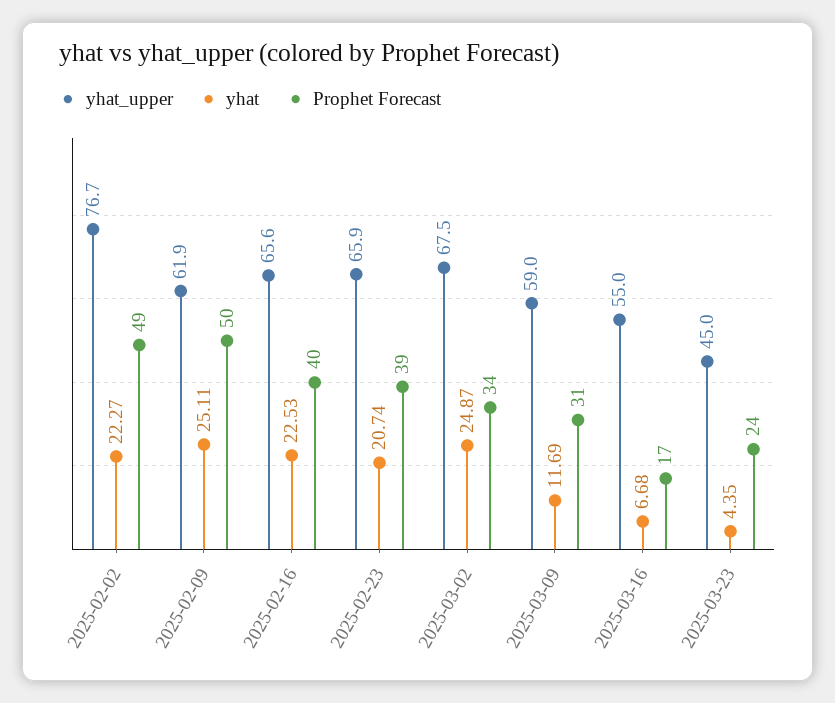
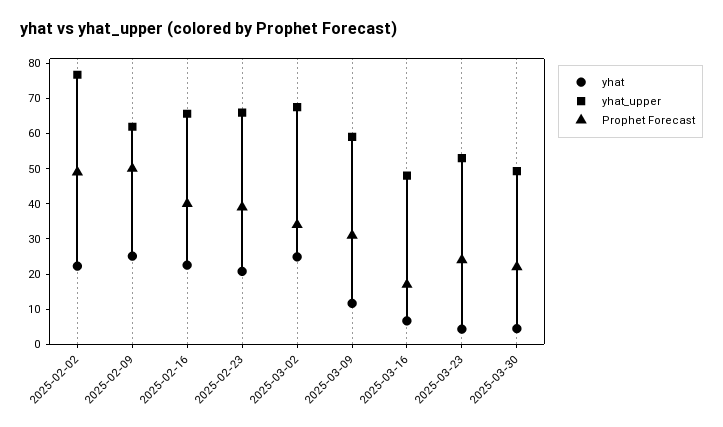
yhat_upper, 2025-03-16: 55 -> 47.5
yhat_upper, 2025-03-23: 45 -> 52.5
yhat, 2025-03-30: none -> 5
yhat_upper, 2025-03-30: none -> 50
Prophet Forecast, 2025-03-30: none -> 22.5

